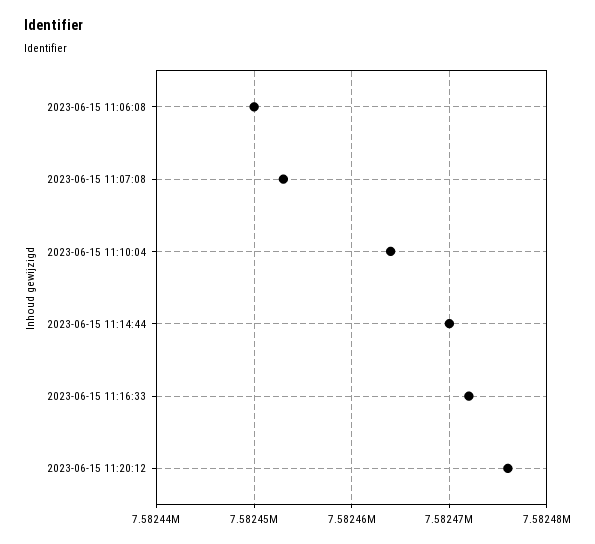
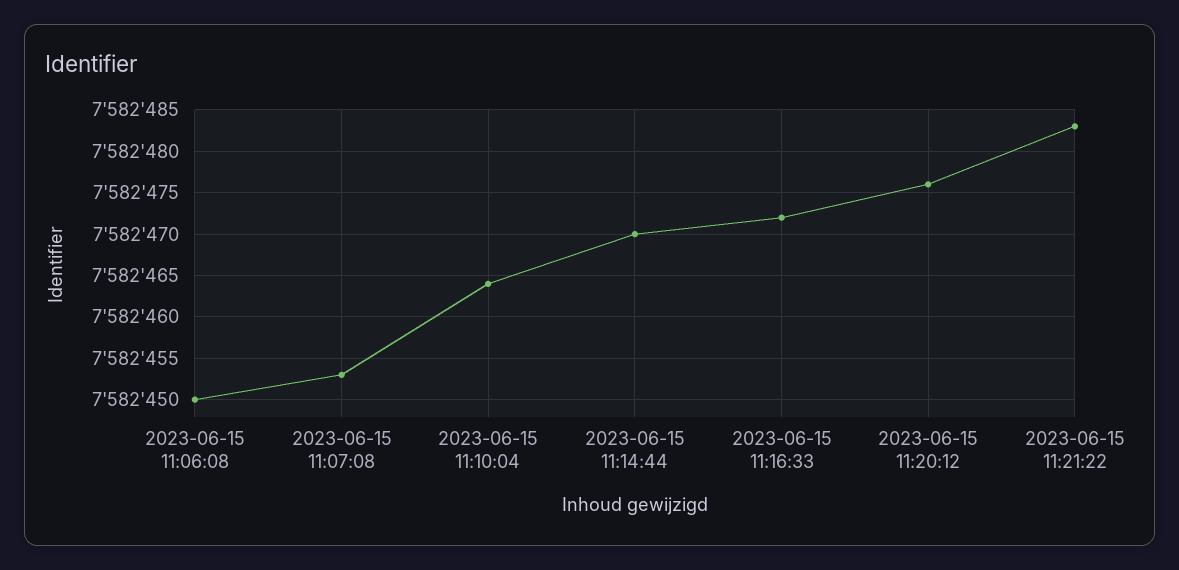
2023-06-15 11:21:22: none -> 7582483

